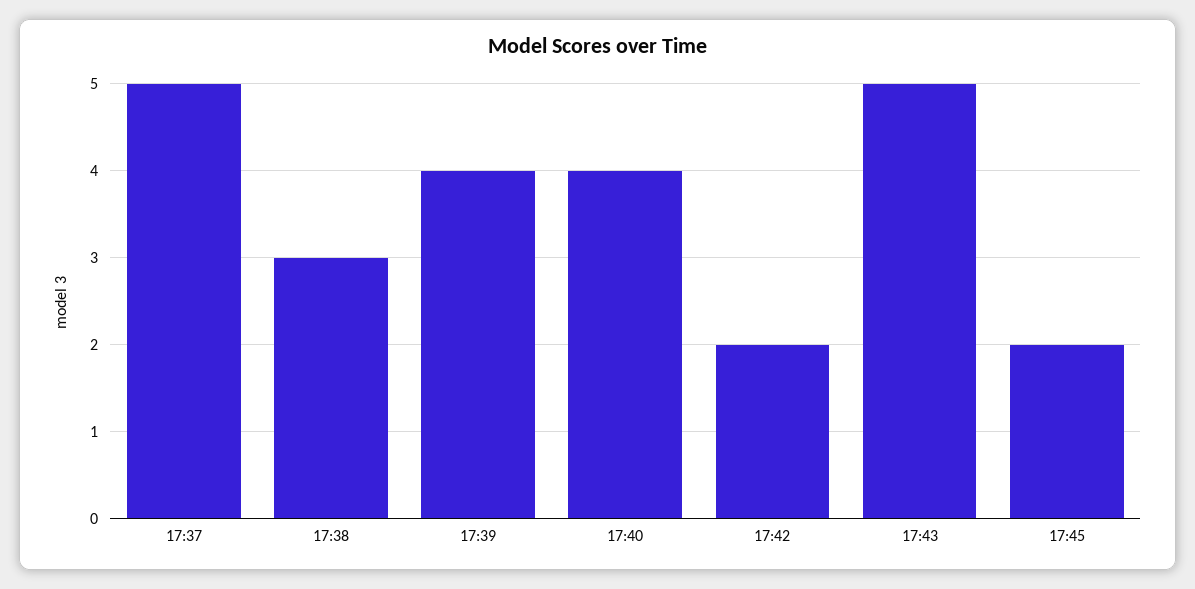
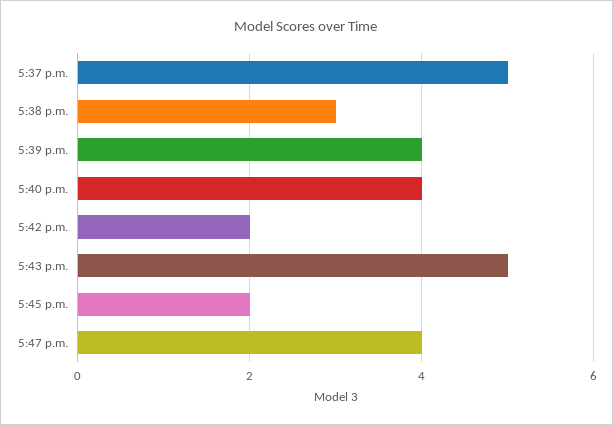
5:47 p.m.: none -> 4

